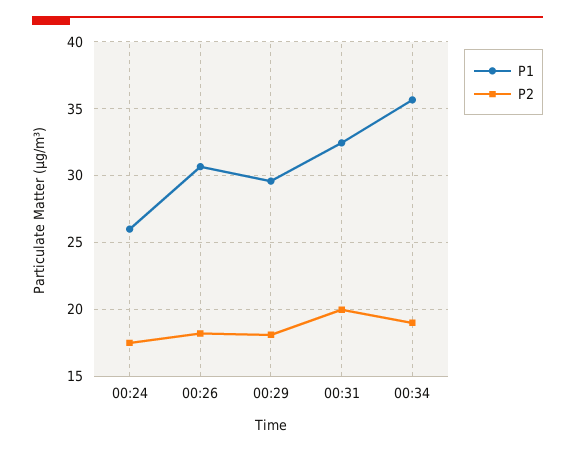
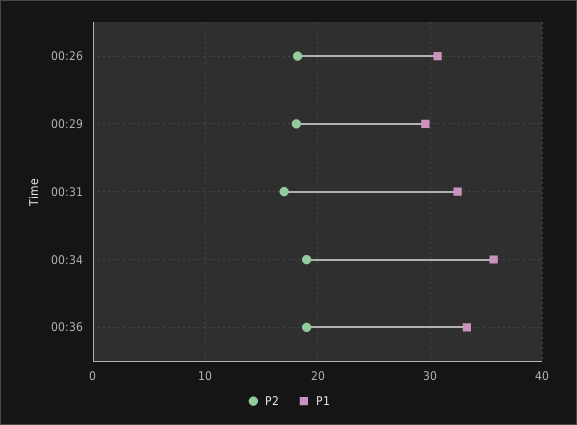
P1, 00:24: 26 -> none
P2, 00:24: 17.5 -> none
P2, 00:31: 20 -> 17
P2, 00:36: none -> 19
P1, 00:36: none -> 33

